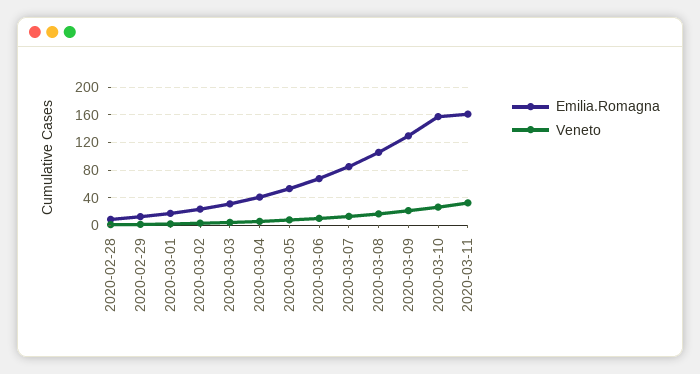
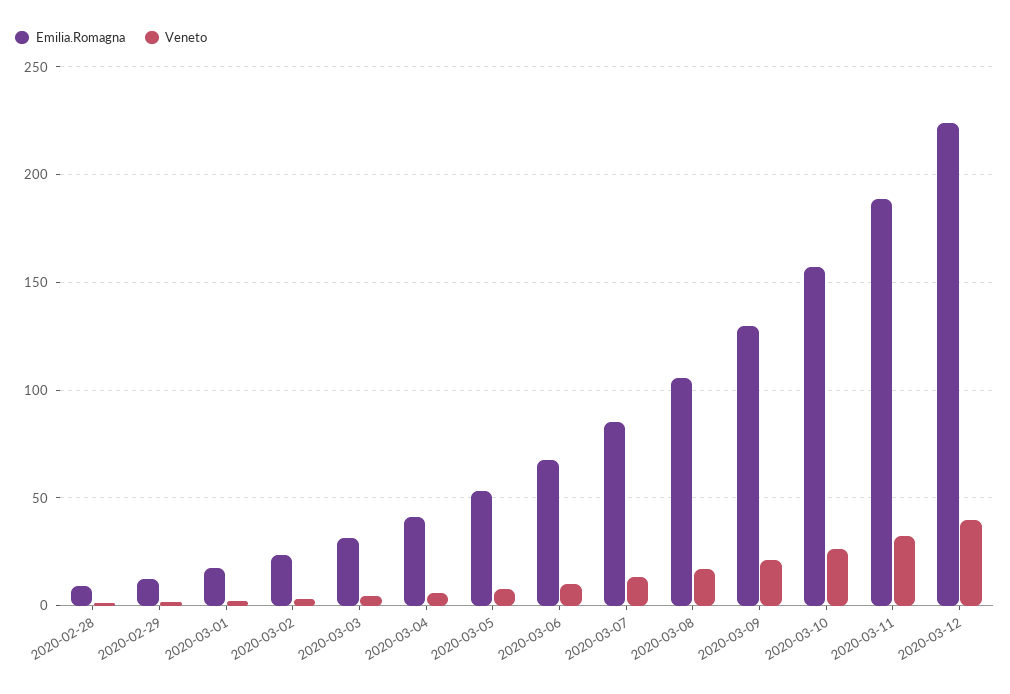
Emilia.Romagna, 2020-03-11: 160 -> 190
Emilia.Romagna, 2020-03-12: none -> 225
Veneto, 2020-03-12: none -> 40

